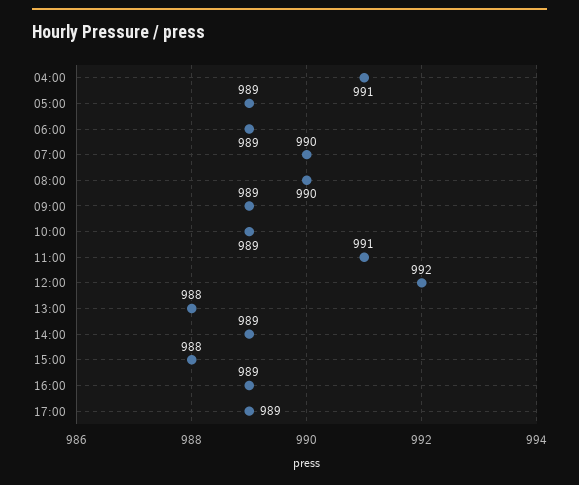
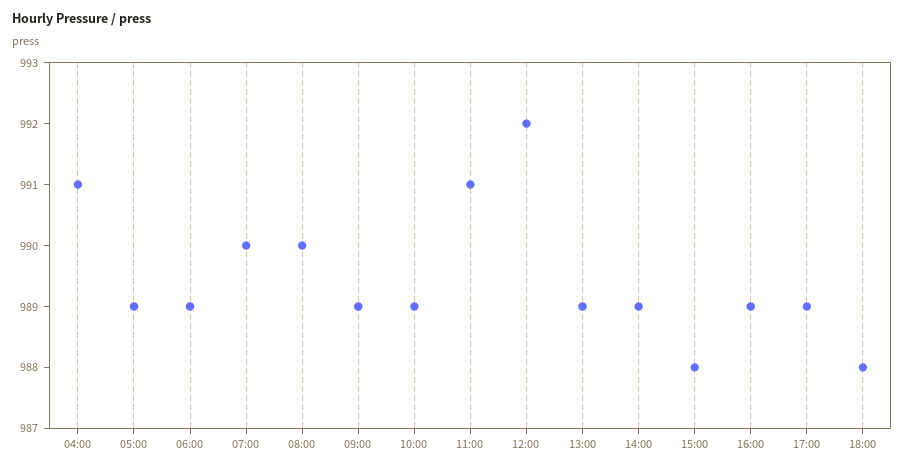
13:00: 988 -> 989
18:00: none -> 988

